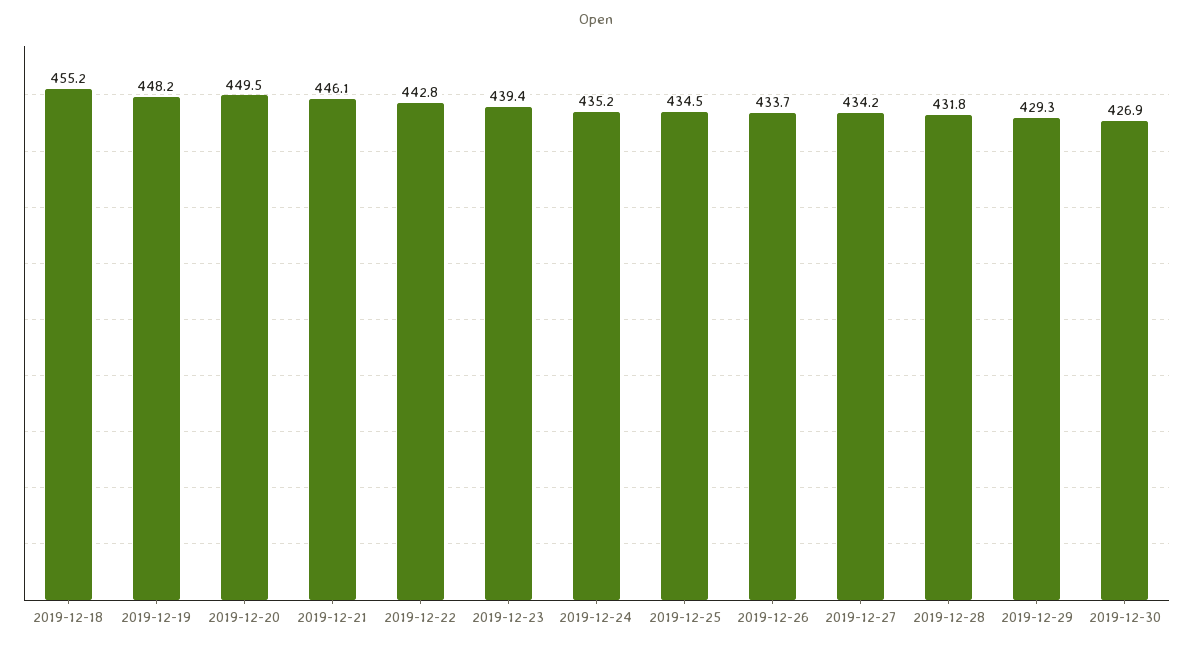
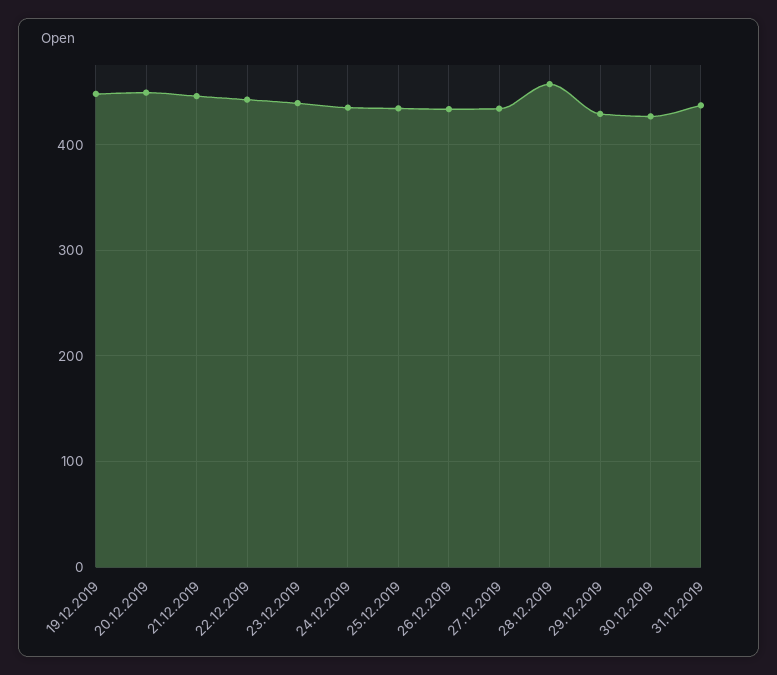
2019-12-18: 455.2 -> none
2019-12-28: 431.8 -> 460
31.12.2019: none -> 440

